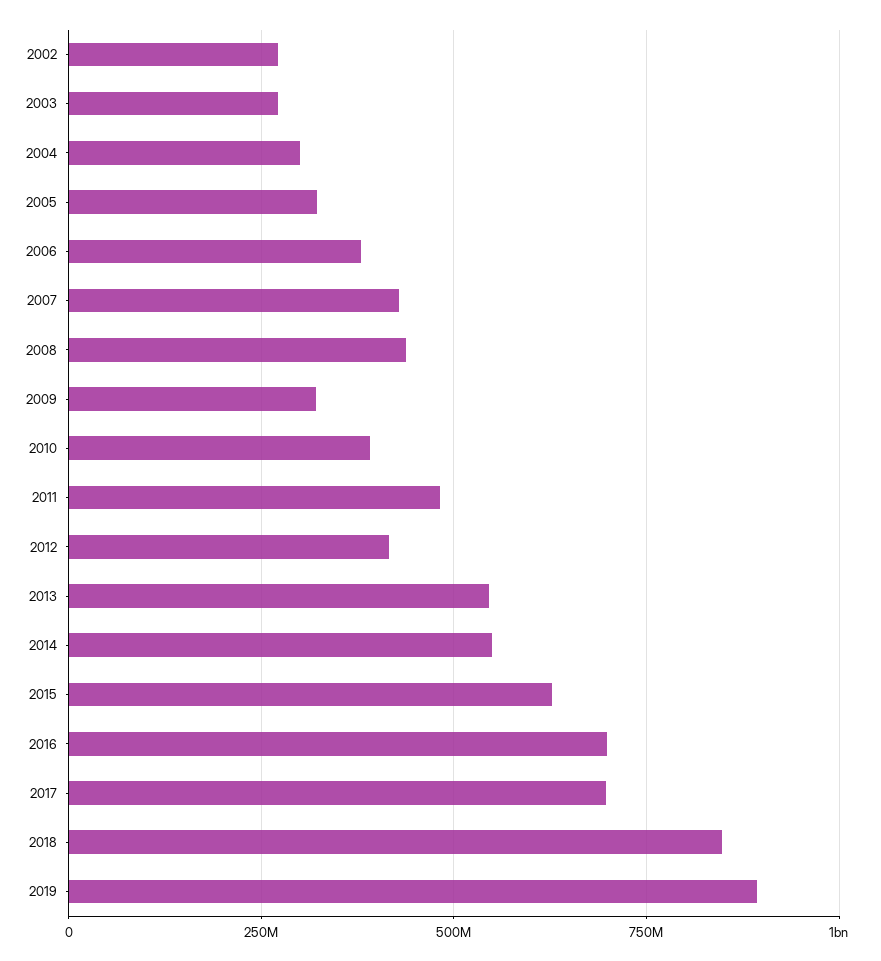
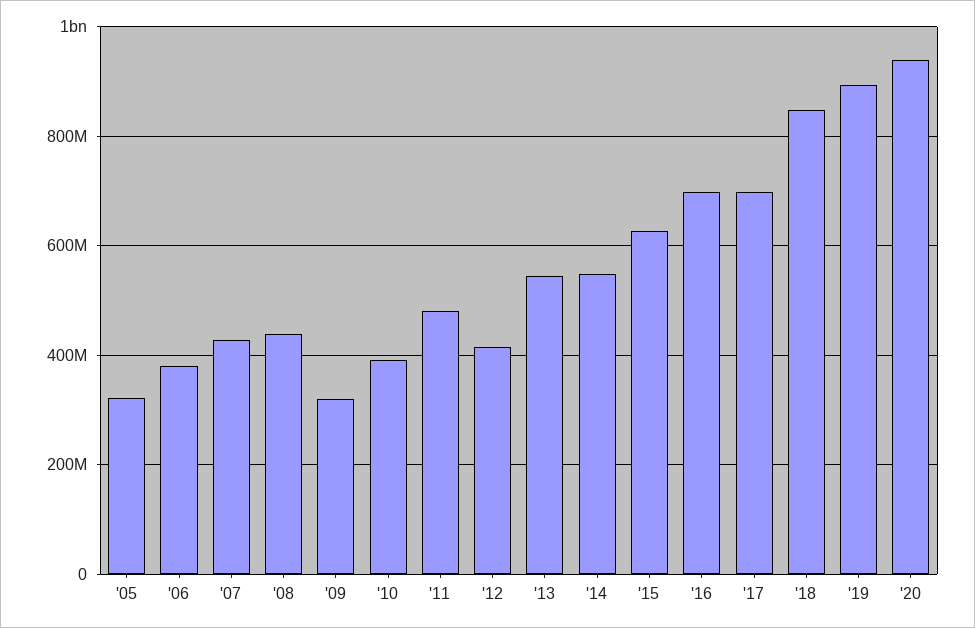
2002: 275000000 -> none
2003: 275000000 -> none
2004: 300000000 -> none
'20: none -> 940000000

